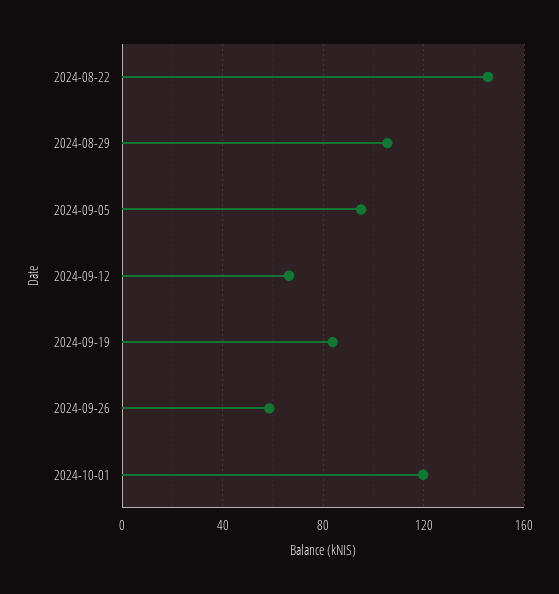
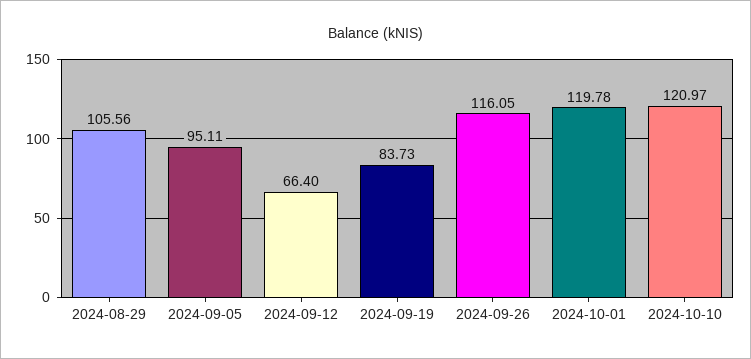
2024-08-22: 145 -> none
2024-09-26: 60 -> 116.05
2024-10-10: none -> 120.97

